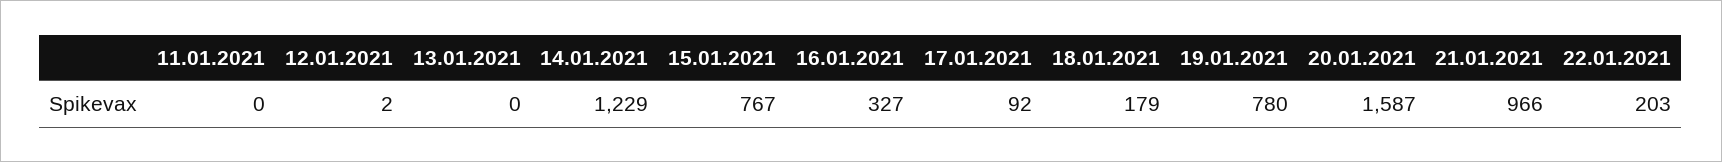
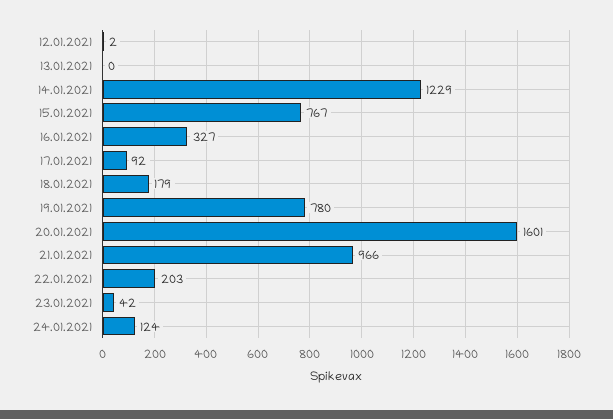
11.01.2021: 0 -> none
20.01.2021: 1587 -> 1601
23.01.2021: none -> 42
24.01.2021: none -> 124

